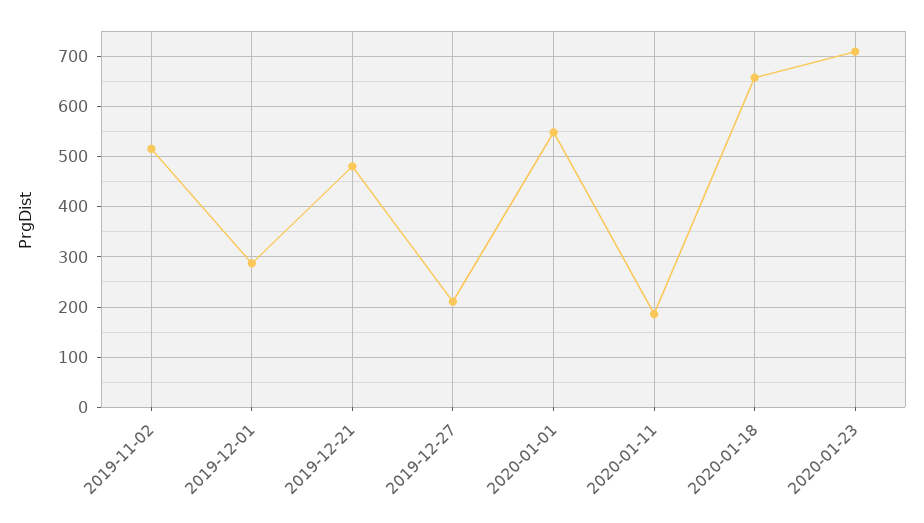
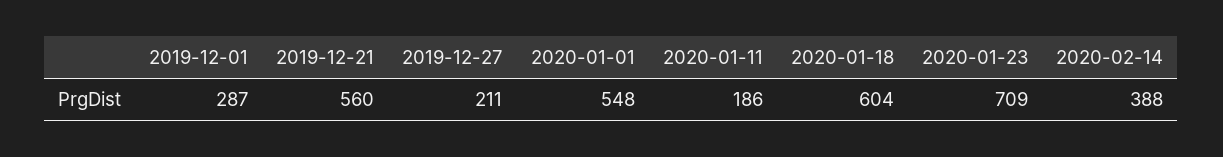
2019-11-02: 520 -> none
2019-12-21: 480 -> 560
2020-01-18: 660 -> 604
2020-02-14: none -> 388

